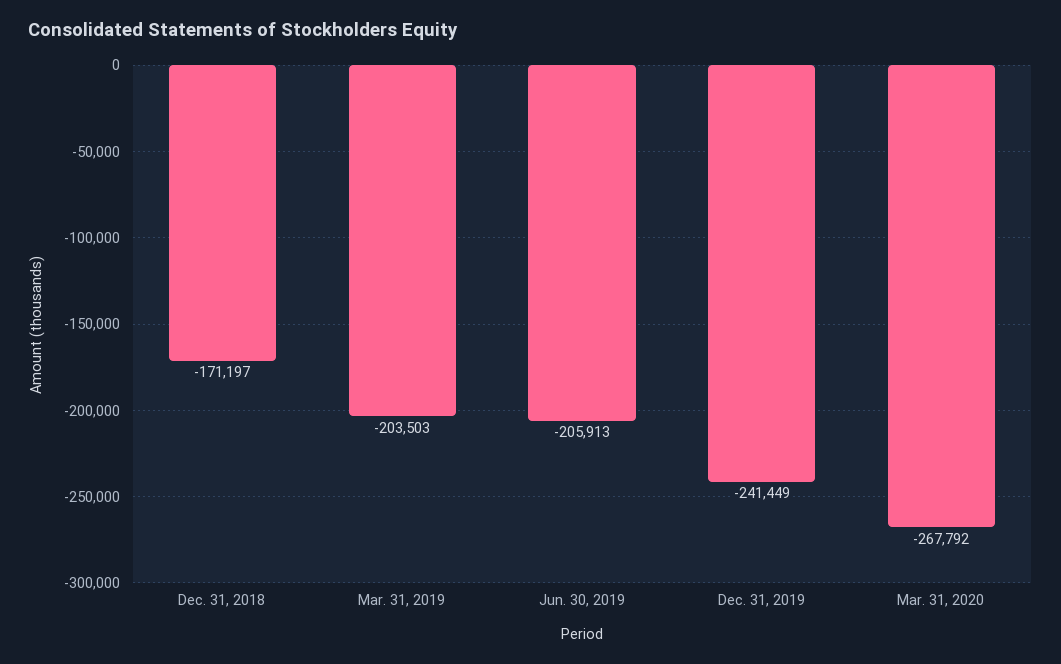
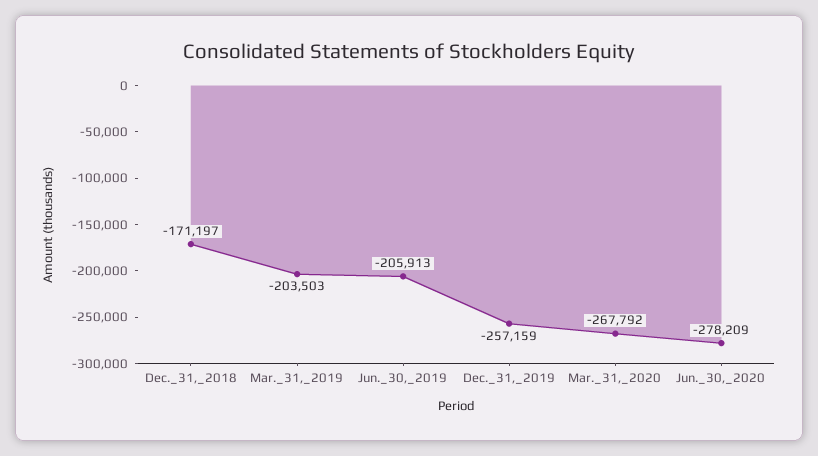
Dec. 31, 2019: -241449 -> -257159
Jun._30,_2020: none -> -278209

